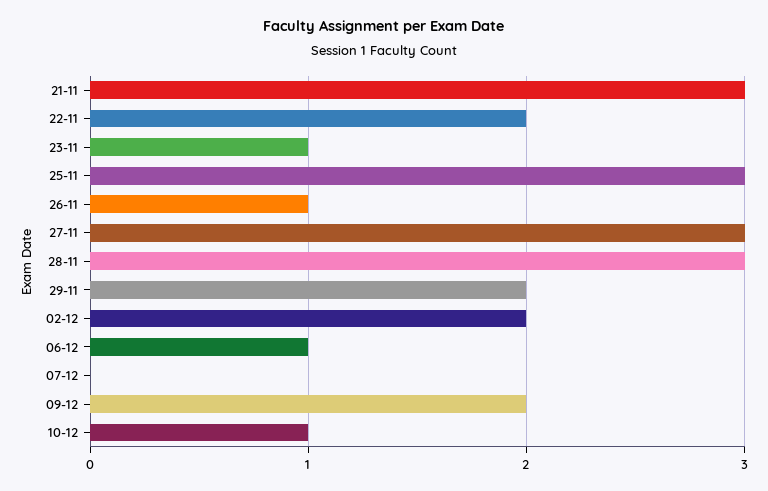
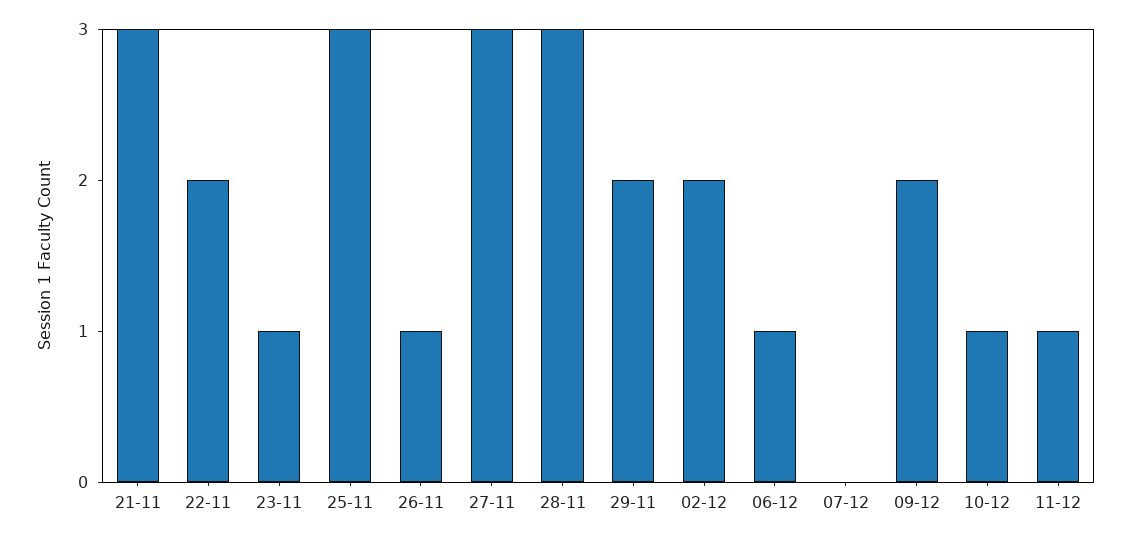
11-12: none -> 1

